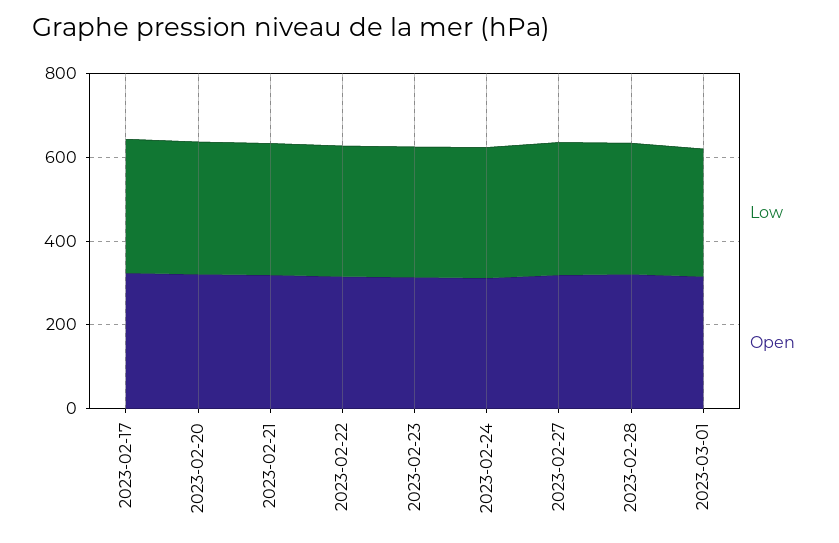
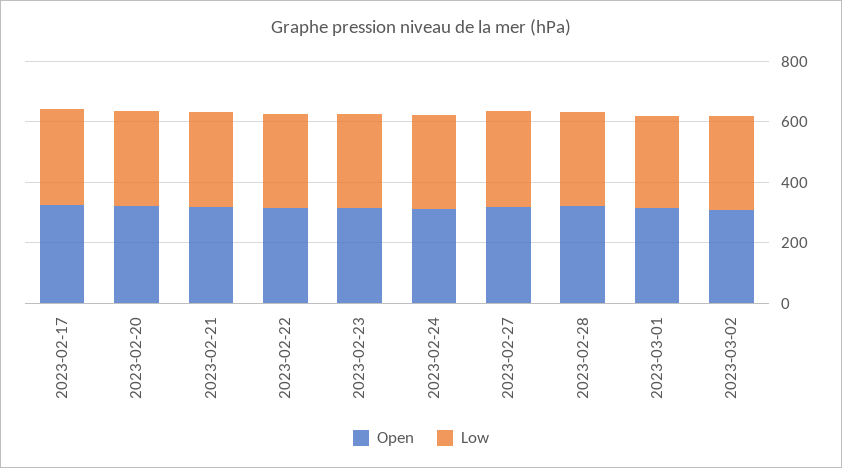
Open, 2023-03-02: none -> 300
Low, 2023-03-02: none -> 300

